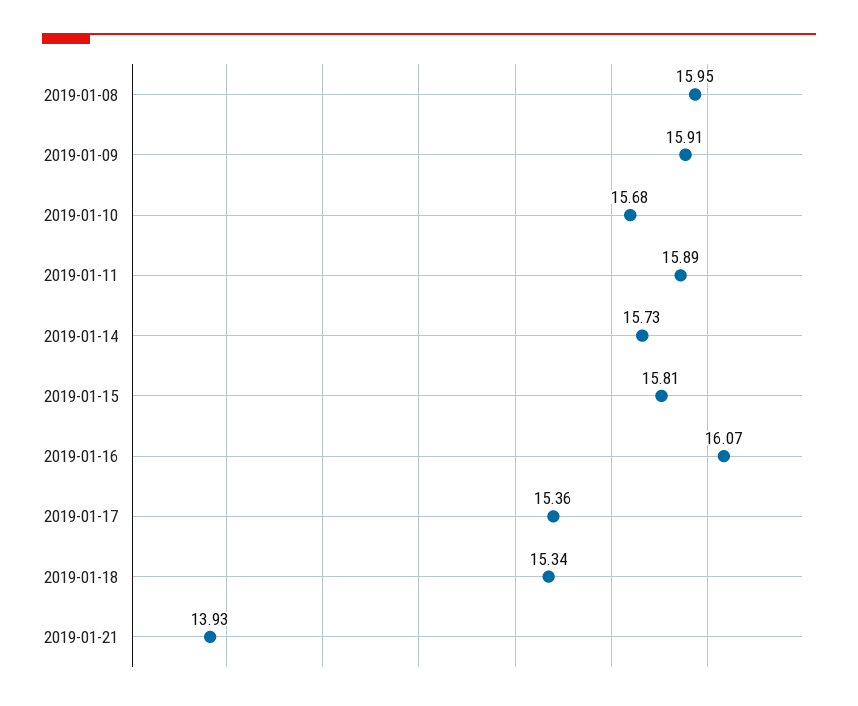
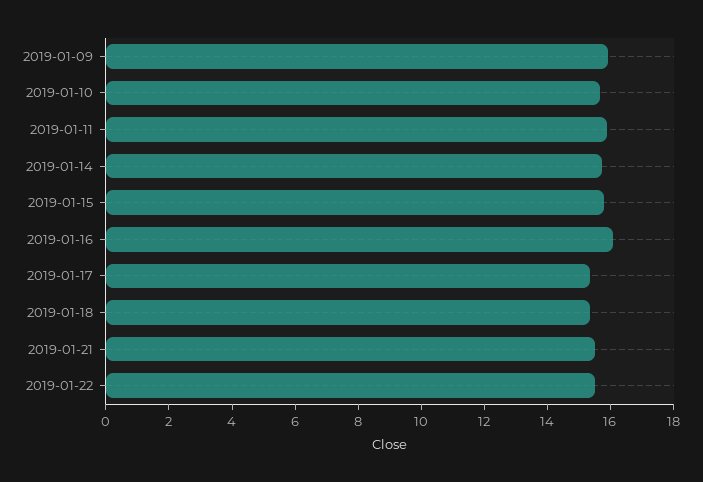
2019-01-08: 15.95 -> none
2019-01-21: 13.93 -> 15.5
2019-01-22: none -> 15.5

